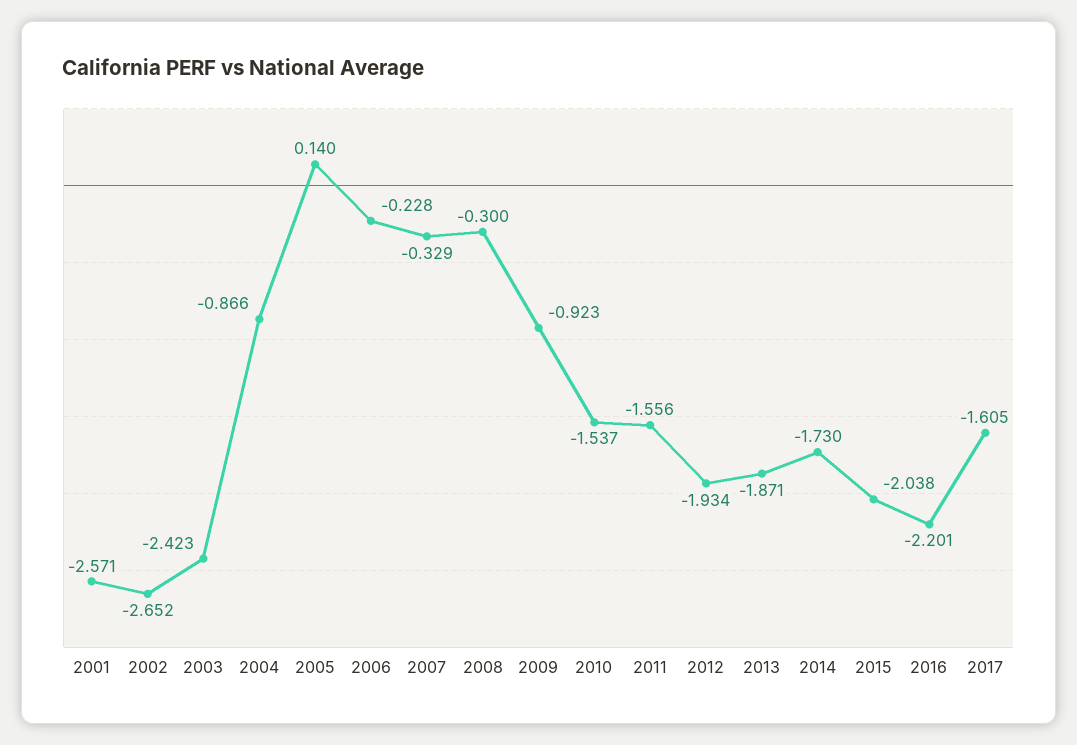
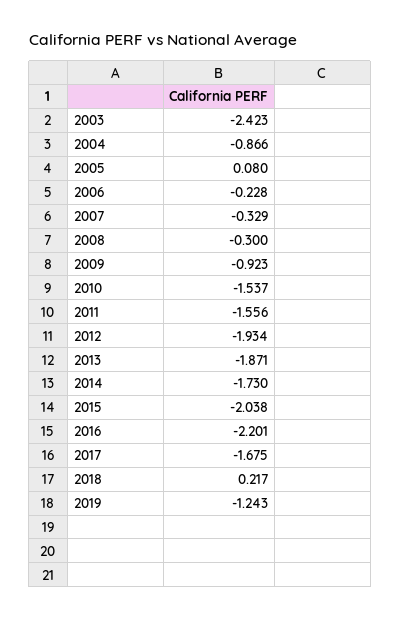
2001: -2.571 -> none
2002: -2.652 -> none
2005: 0.14 -> 0.08
2017: -1.605 -> -1.675
2018: none -> 0.217
2019: none -> -1.243

